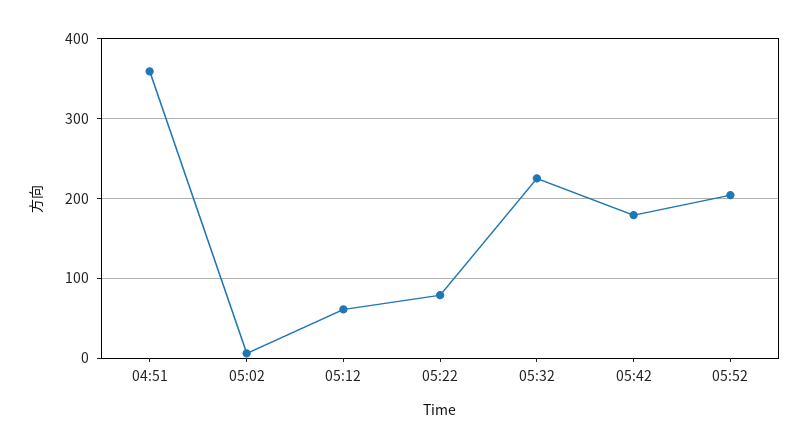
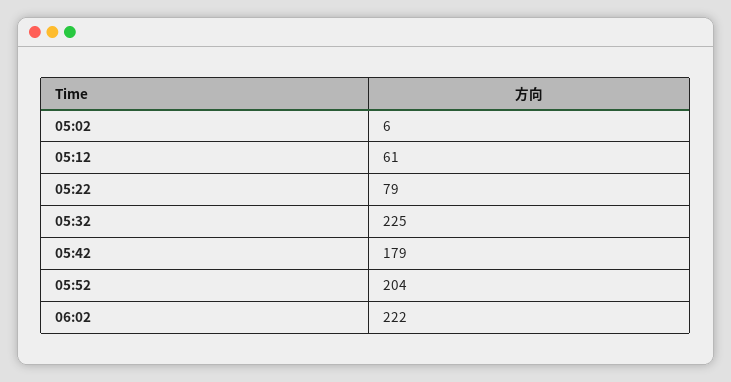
04:51: 360 -> none
06:02: none -> 222

